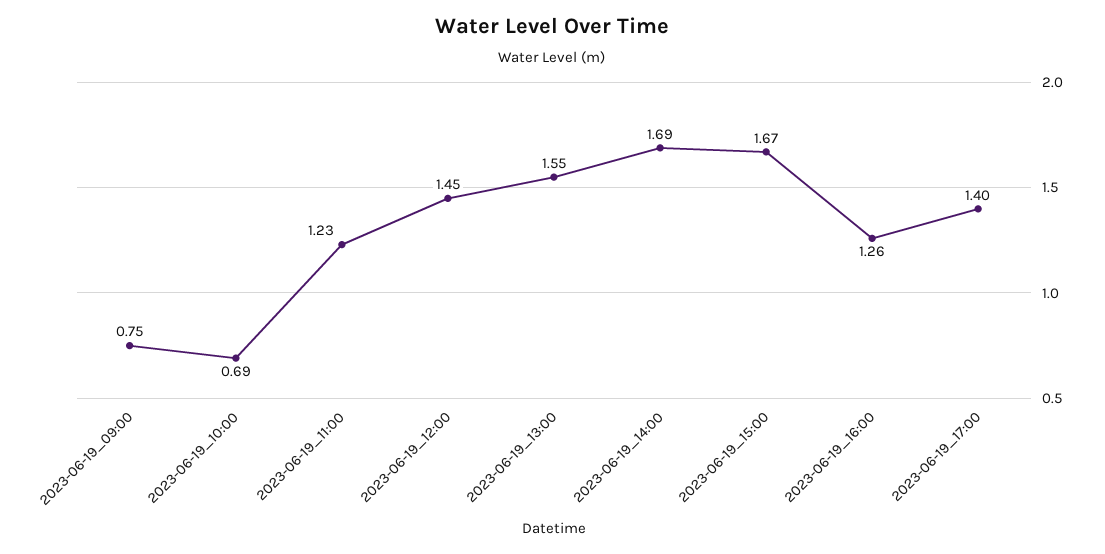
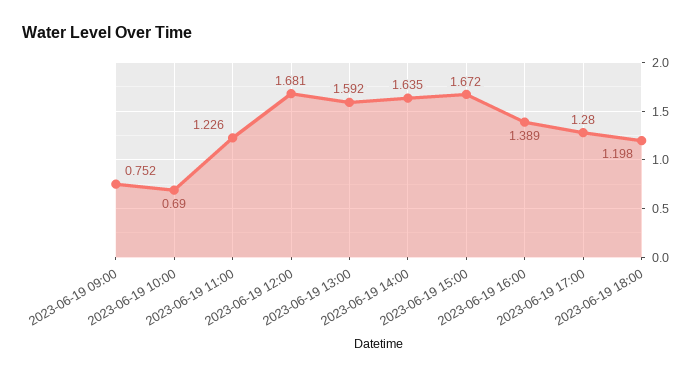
2023-06-19_12:00: 1.45 -> 1.681
2023-06-19_13:00: 1.55 -> 1.592
2023-06-19_14:00: 1.69 -> 1.635
2023-06-19_16:00: 1.26 -> 1.389
2023-06-19_17:00: 1.4 -> 1.28
2023-06-19 18:00: none -> 1.198

